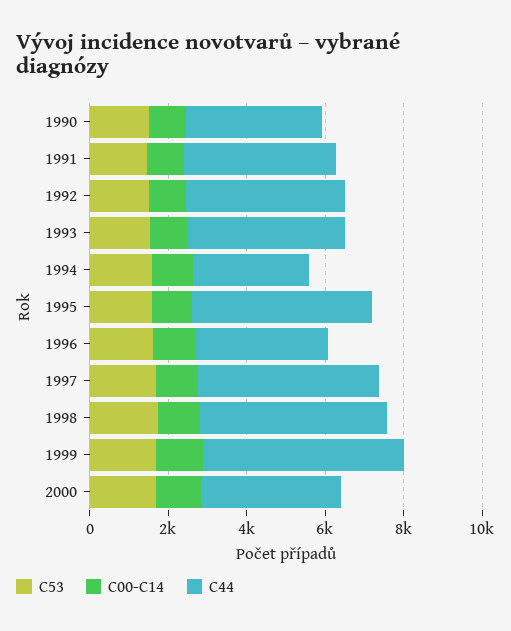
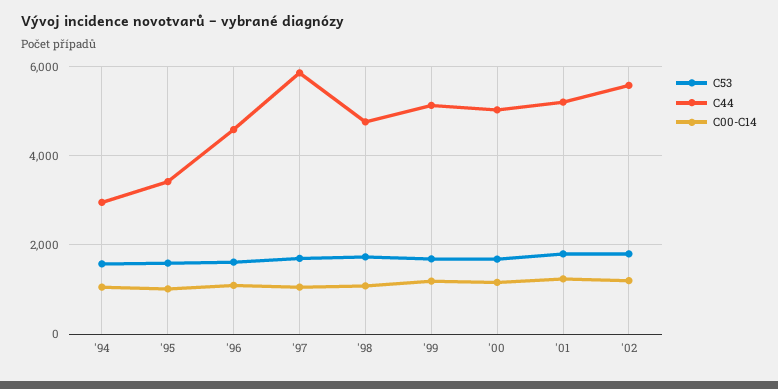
C53, 1990: 1500 -> none
C00-C14, 1990: 1000 -> none
C44, 1990: 3500 -> none
C53, 1991: 1500 -> none
C00-C14, 1991: 1000 -> none
C44, 1991: 4000 -> none
C53, 1992: 1500 -> none
C00-C14, 1992: 1000 -> none
C44, 1992: 4000 -> none
C53, 1993: 1500 -> none
C00-C14, 1993: 1000 -> none
C44, 1993: 4000 -> none
C44, 1995: 4500 -> 3400
C44, 1996: 3500 -> 4600
C44, 1997: 4500 -> 5800
C44, 2000: 3500 -> 5000
C53, '01: none -> 1800
C44, '01: none -> 5200
C00-C14, '01: none -> 1200
C53, '02: none -> 1800
C44, '02: none -> 5600
C00-C14, '02: none -> 1200

